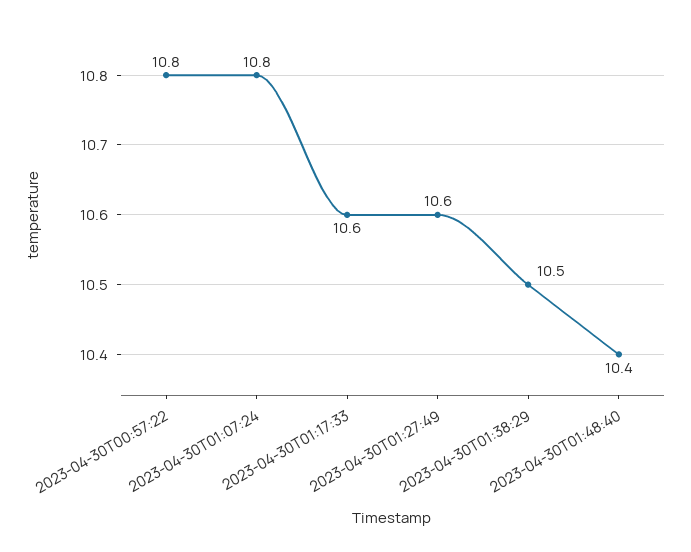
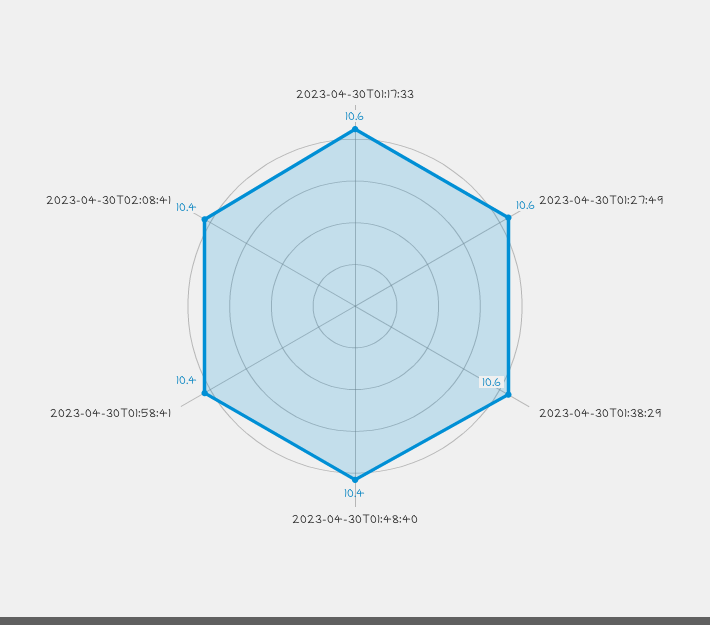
2023-04-30T00:57:22: 10.8 -> none
2023-04-30T01:07:24: 10.8 -> none
2023-04-30T01:38:29: 10.5 -> 10.6
2023-04-30T01:58:41: none -> 10.4
2023-04-30T02:08:41: none -> 10.4

